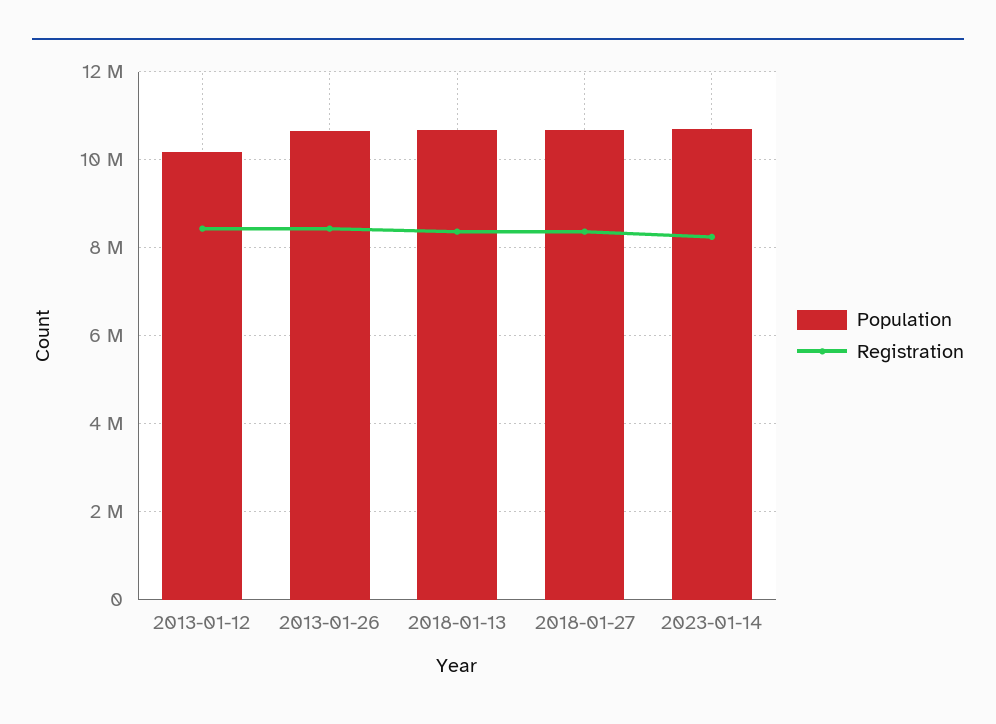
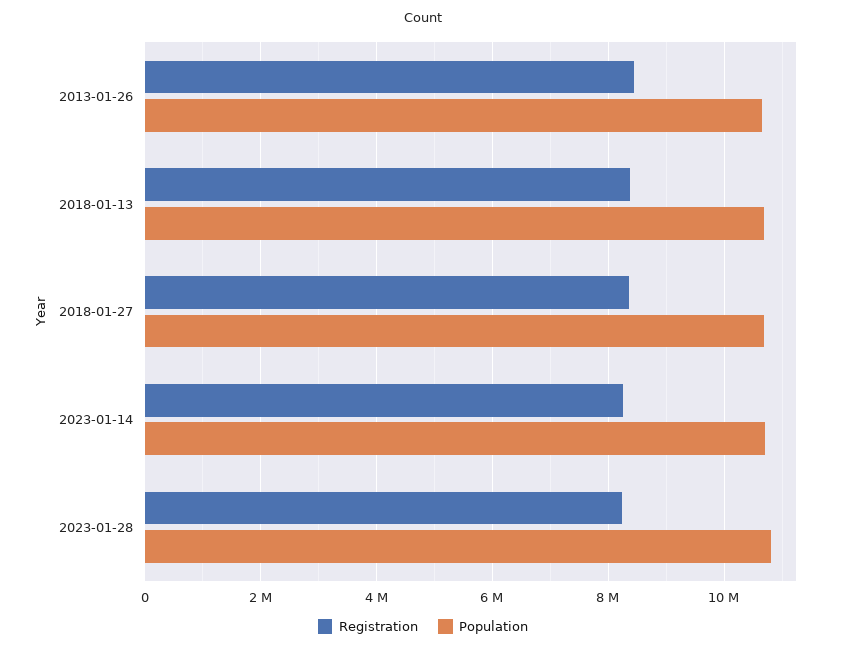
Population, 2013-01-12: 10200000 -> none
Registration, 2013-01-12: 8400000 -> none
Registration, 2023-01-28: none -> 8200000
Population, 2023-01-28: none -> 10800000

